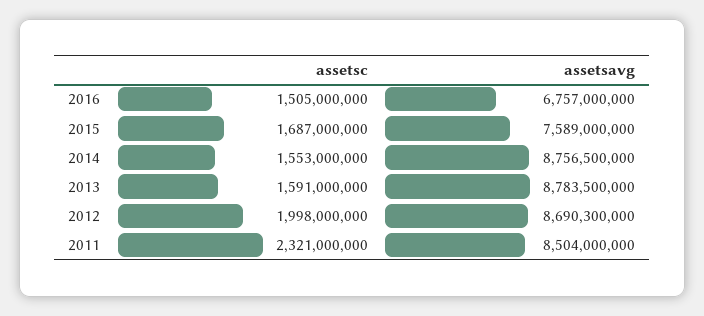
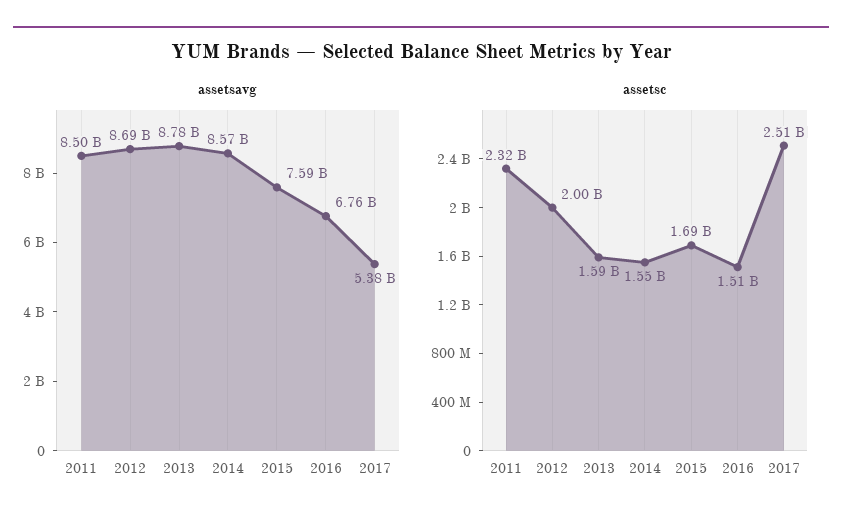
assetsavg, 2014: 8756500000 -> 8570000000
assetsavg, 2017: none -> 5380000000
assetsc, 2017: none -> 2510000000

